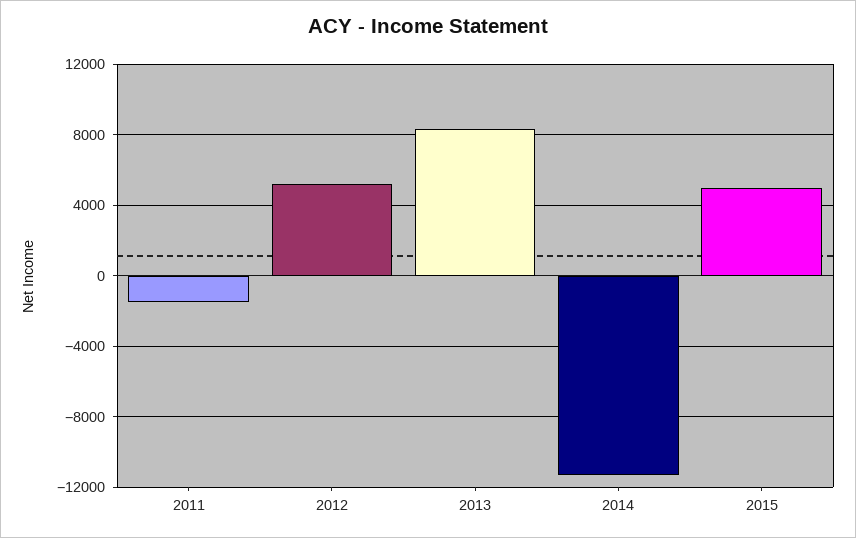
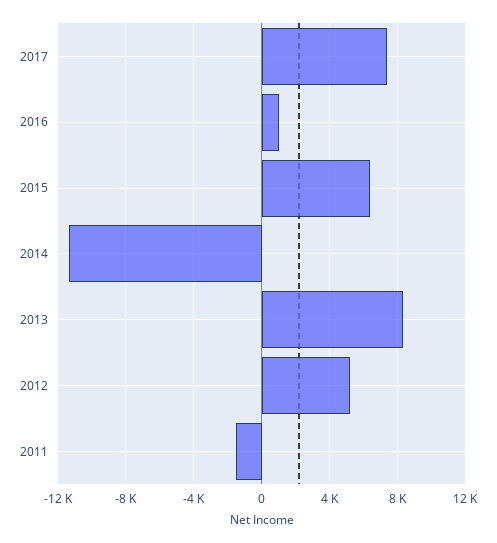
2015: 5000 -> 6500
2017: none -> 7500
2016: none -> 1000

